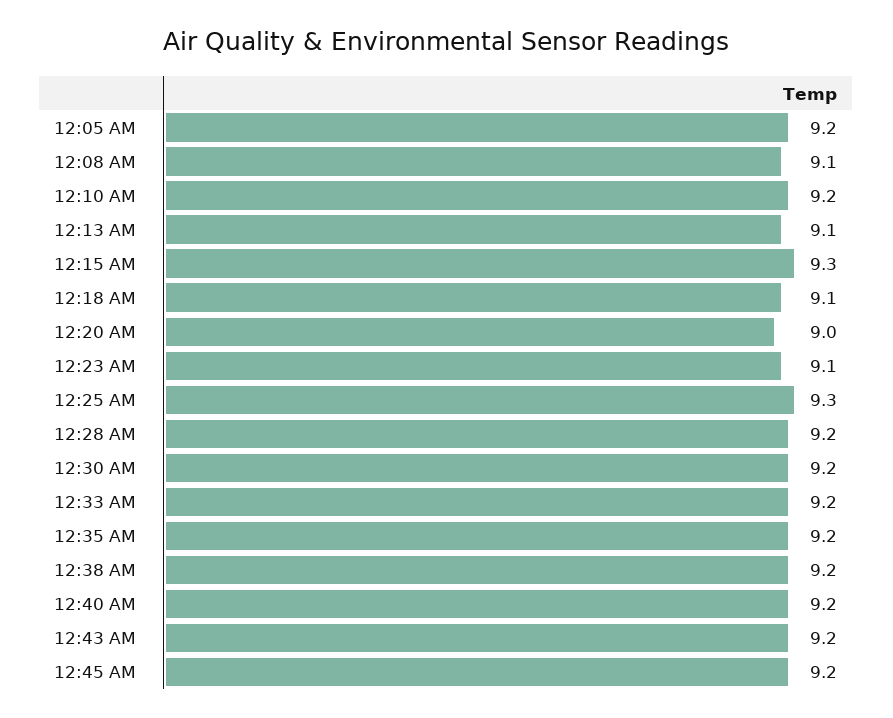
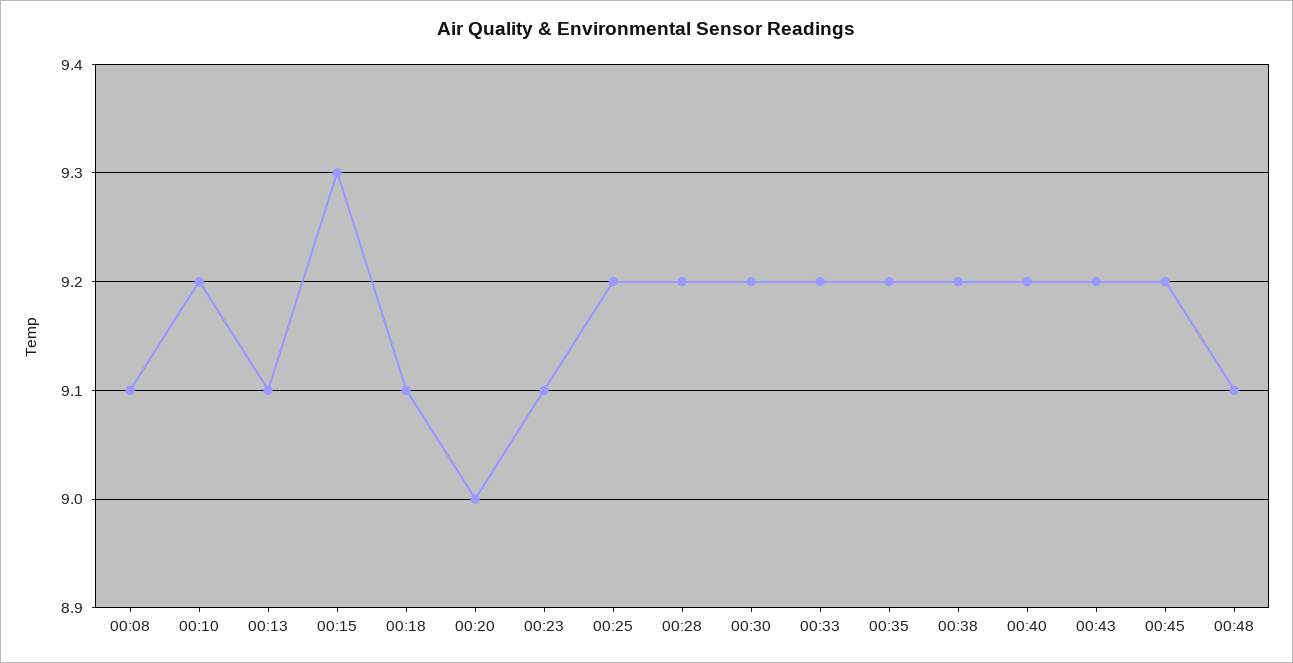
12:05 AM: 9.2 -> none
12:25 AM: 9.3 -> 9.2
00:48: none -> 9.1

